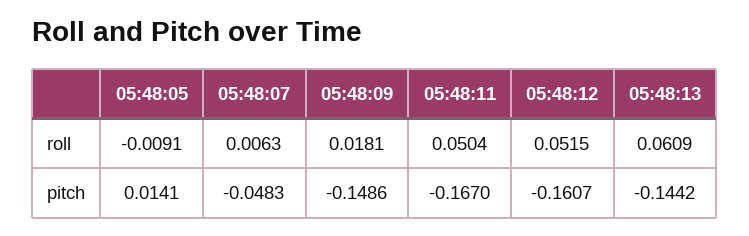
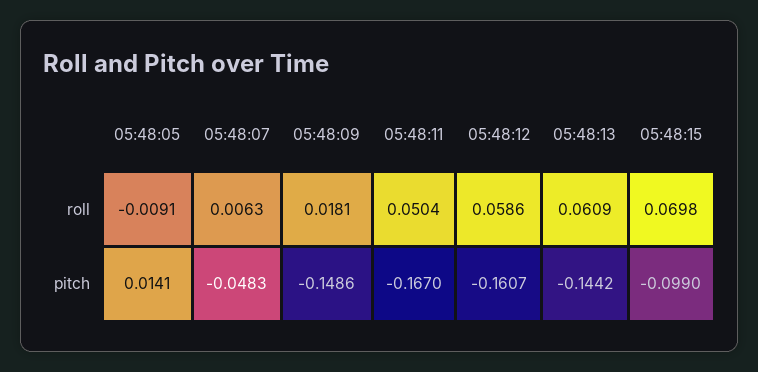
05:48:12, roll: 0.0515 -> 0.0586
05:48:15, roll: none -> 0.0698
05:48:15, pitch: none -> -0.099

